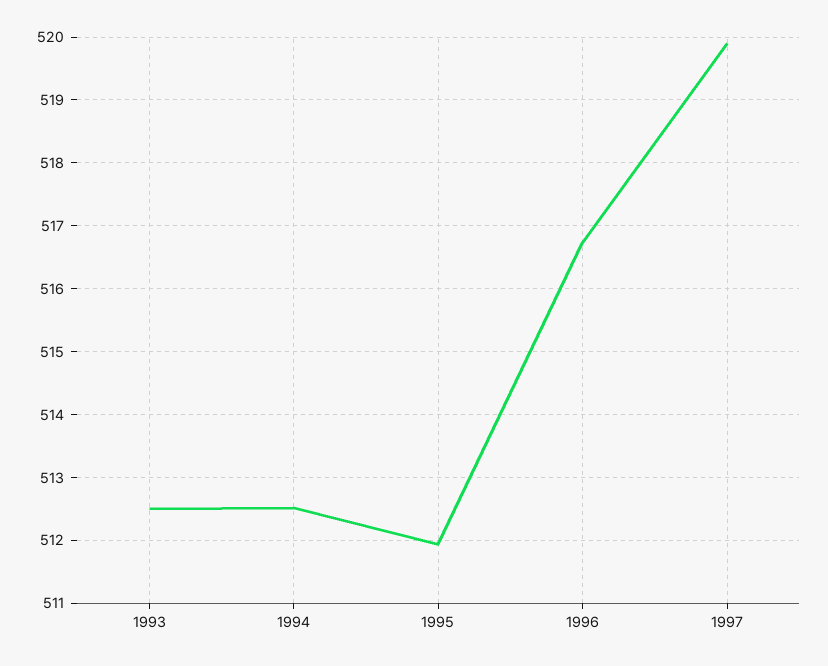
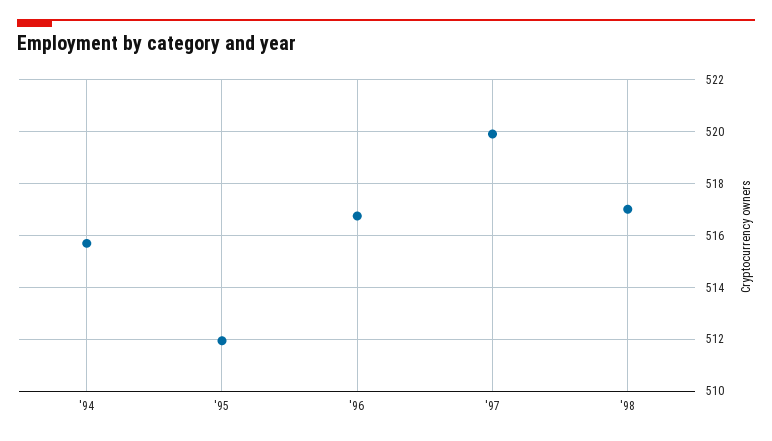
1993: 512.5 -> none
1994: 512.5 -> 515.75
'98: none -> 517

